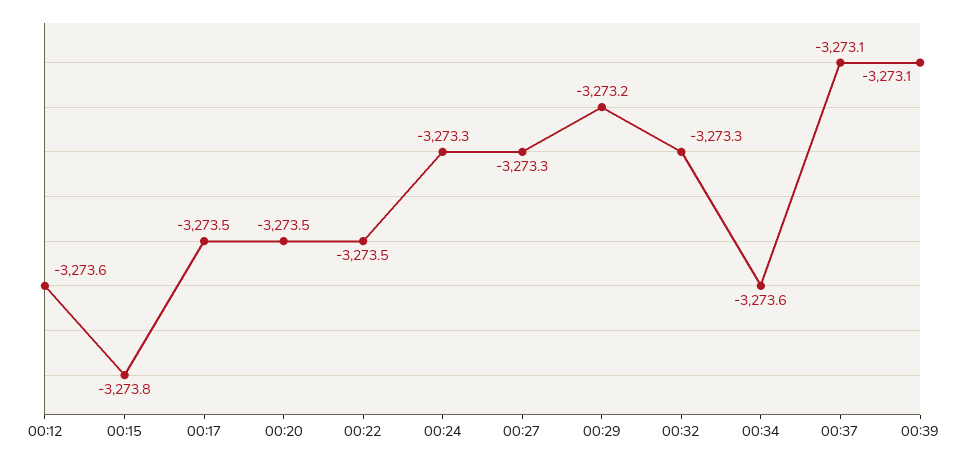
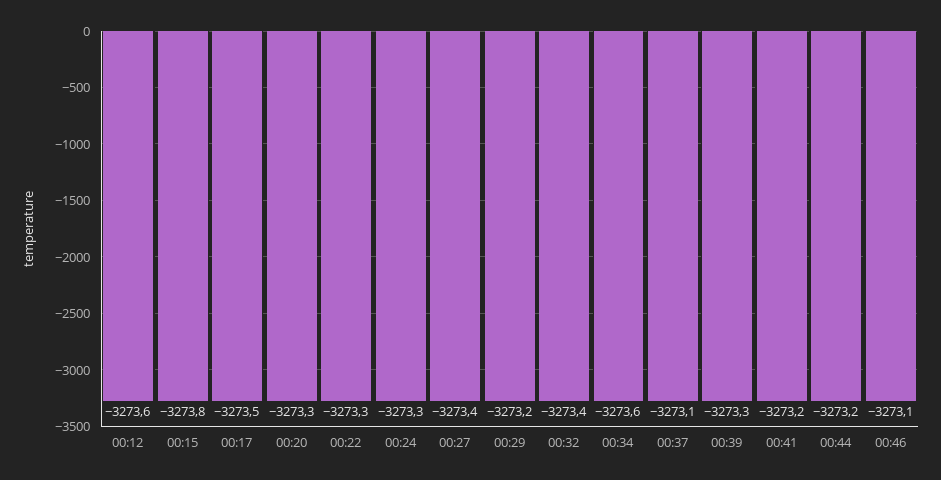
00:20: -3273.5 -> -3273.3
00:22: -3273.5 -> -3273.3
00:27: -3273.3 -> -3273.4
00:32: -3273.3 -> -3273.4
00:39: -3273.1 -> -3273.3
00:41: none -> -3273.2
00:44: none -> -3273.2
00:46: none -> -3273.1

